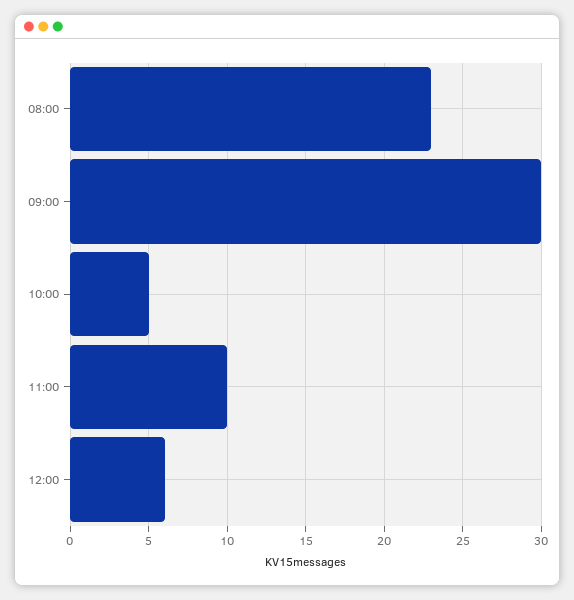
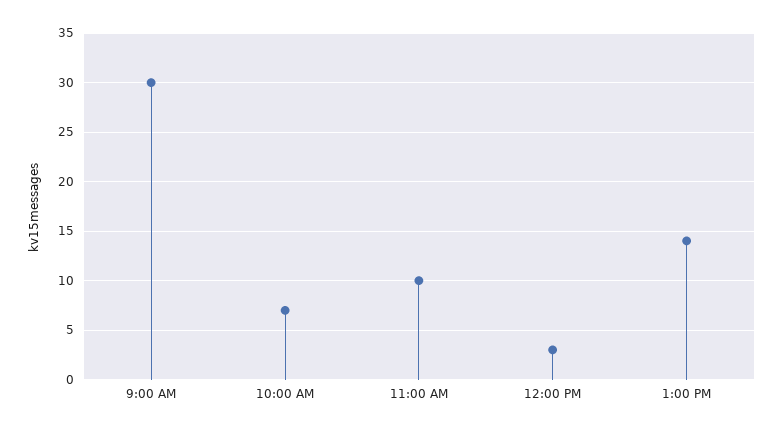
08:00: 23 -> none
10:00: 5 -> 7
12:00: 6 -> 3
1:00 PM: none -> 14

